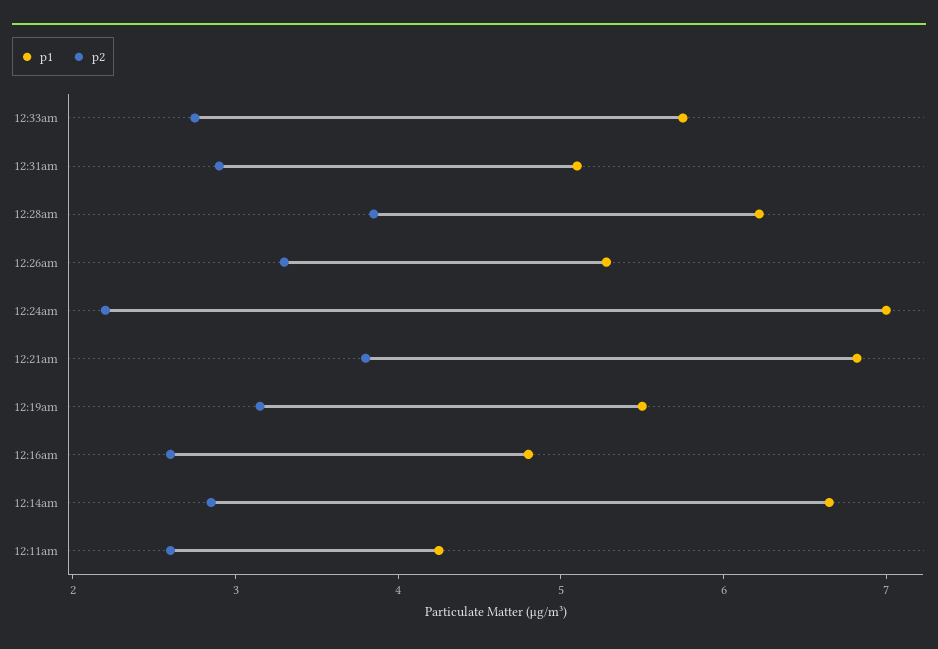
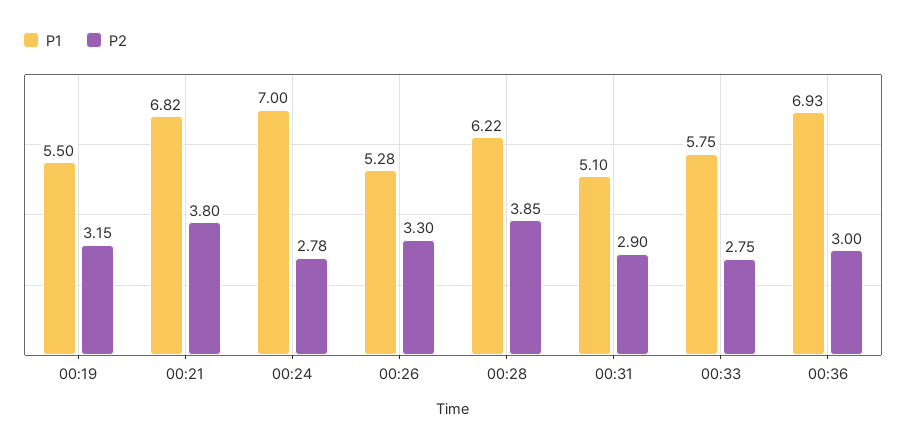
p2, 12:24am: 2.2 -> 2.78
p1, 12:16am: 4.8 -> none
p2, 12:16am: 2.6 -> none
p1, 12:14am: 6.6 -> none
p2, 12:14am: 2.8 -> none
p1, 12:11am: 4.2 -> none
p2, 12:11am: 2.6 -> none
p1, 00:36: none -> 6.93
p2, 00:36: none -> 3

